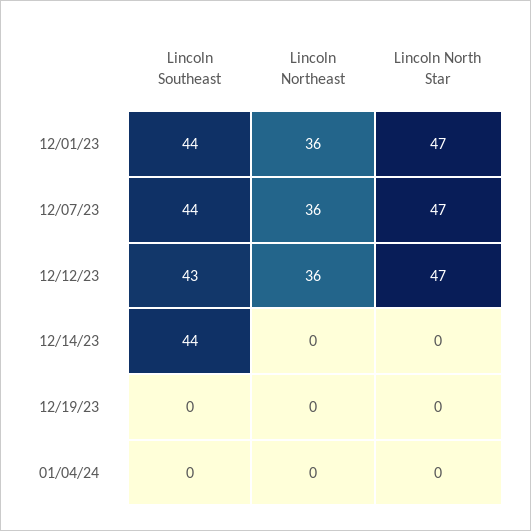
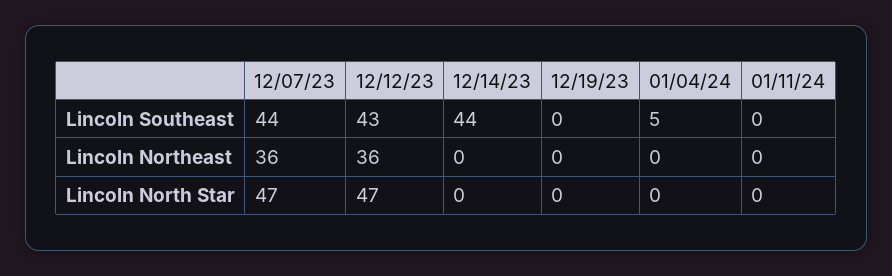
Lincoln Southeast, 12/01/23: 44 -> none
Lincoln Northeast, 12/01/23: 36 -> none
Lincoln North Star, 12/01/23: 47 -> none
Lincoln Southeast, 01/04/24: 0 -> 5
Lincoln Southeast, 01/11/24: none -> 0
Lincoln Northeast, 01/11/24: none -> 0
Lincoln North Star, 01/11/24: none -> 0

